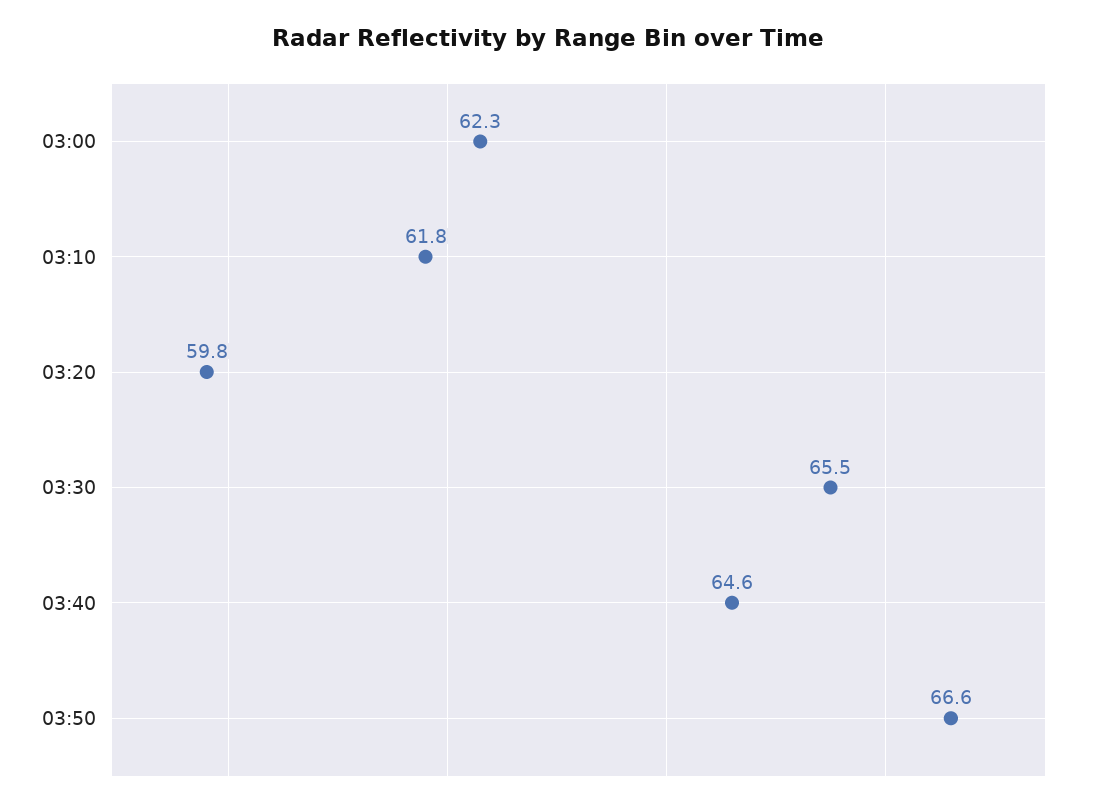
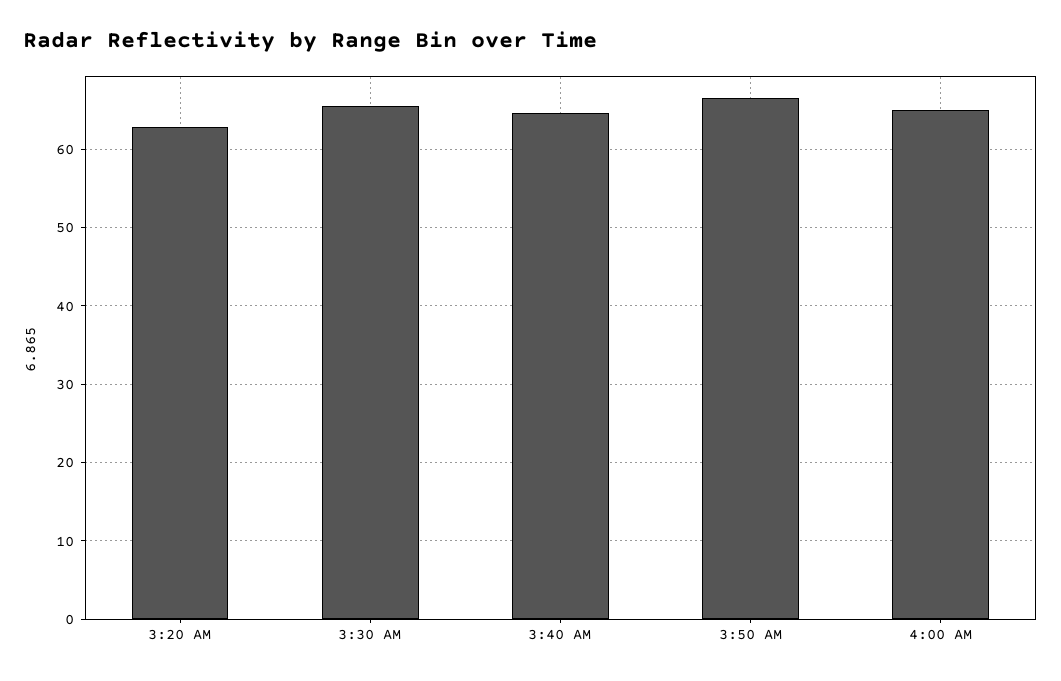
03:00: 62.3 -> none
03:10: 61.8 -> none
03:20: 59.8 -> 63
4:00 AM: none -> 65

